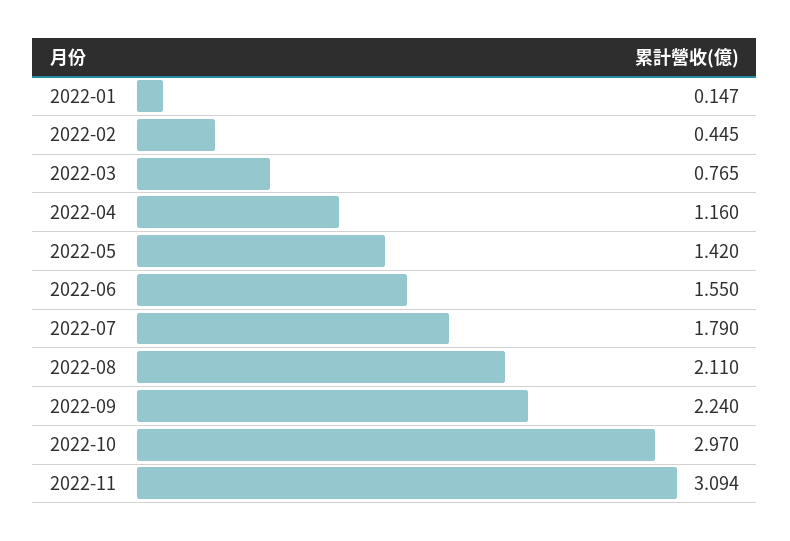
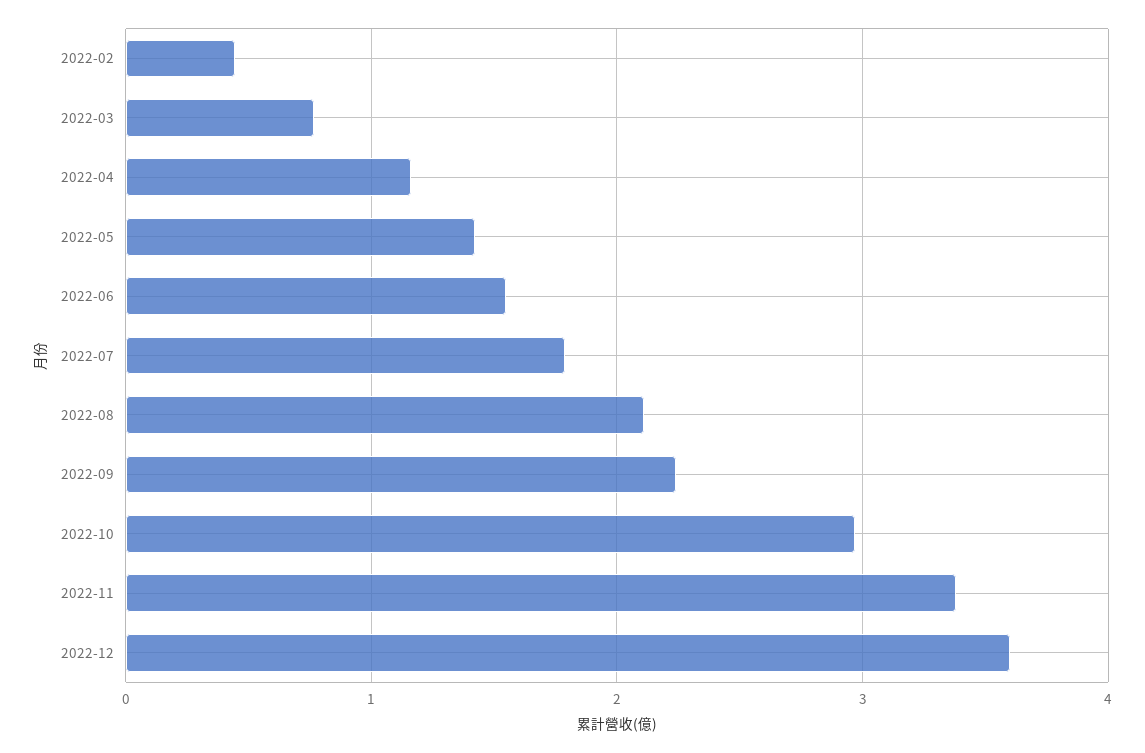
2022-01: 0.147 -> none
2022-11: 3.094 -> 3.4
2022-12: none -> 3.6

